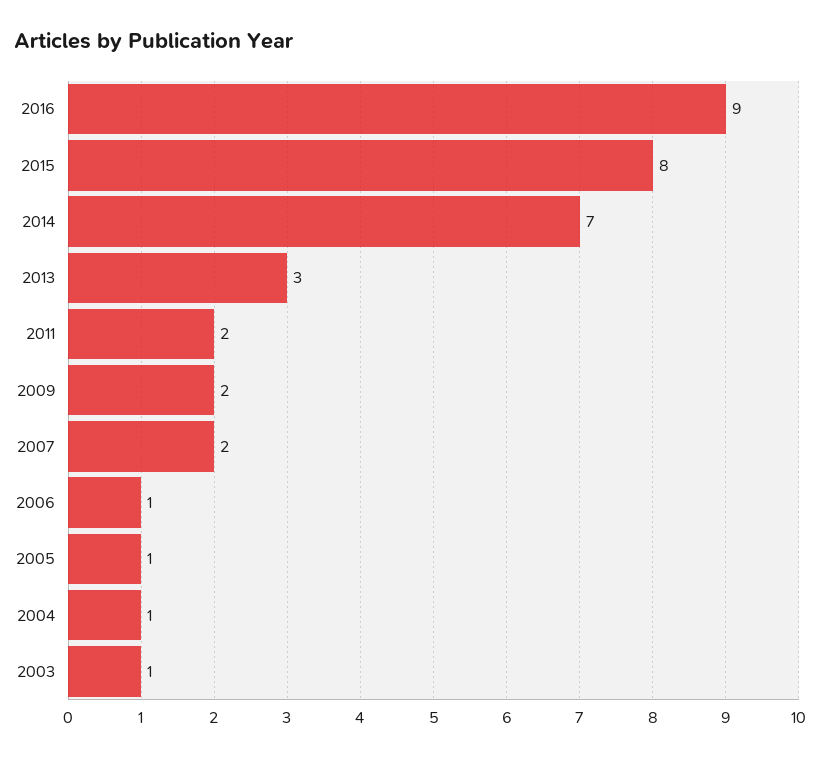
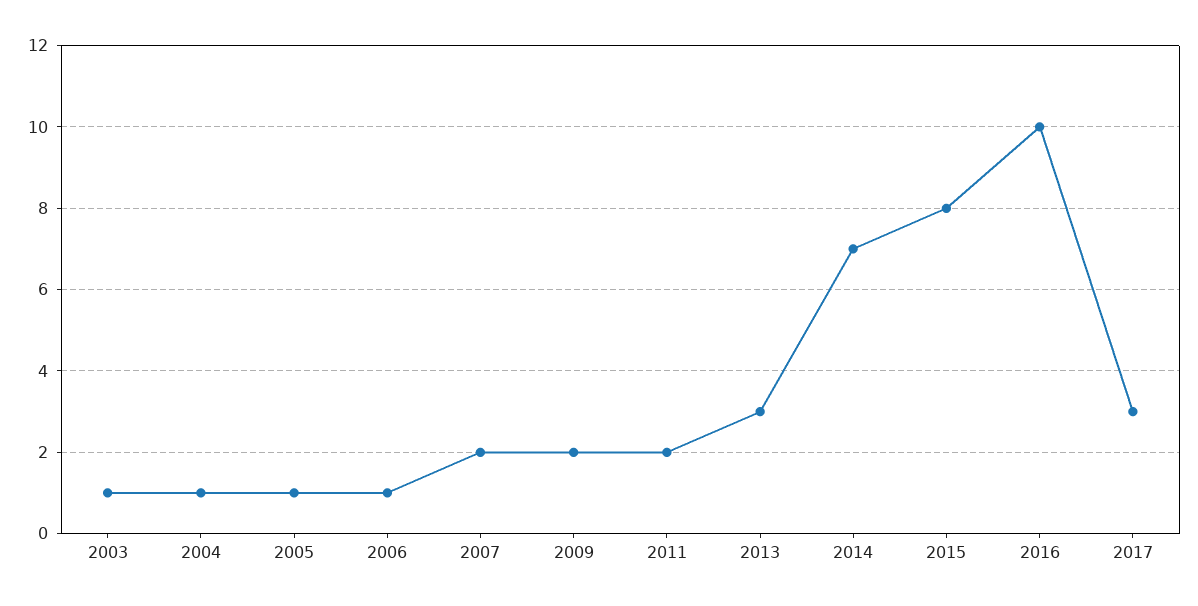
2016: 9 -> 10
2017: none -> 3

